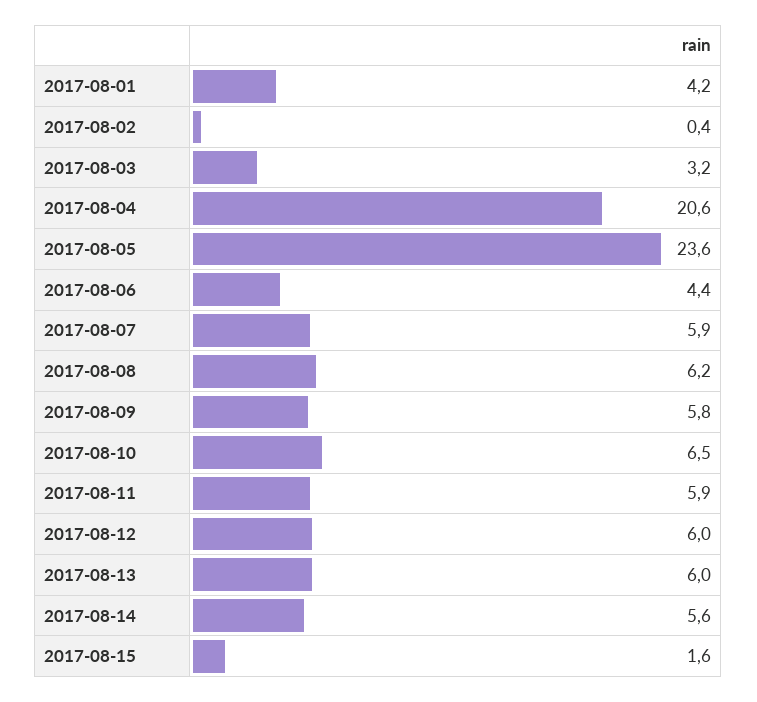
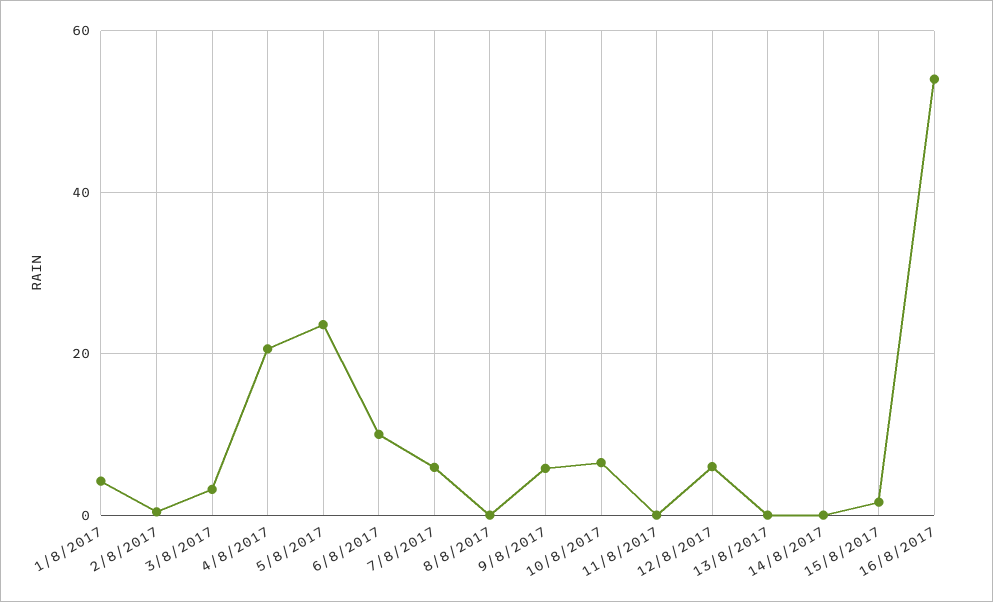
2017-08-06: 4.4 -> 10
2017-08-08: 6.2 -> 0
2017-08-11: 5.9 -> 0
2017-08-13: 6 -> 0
2017-08-14: 5.6 -> 0
16/8/2017: none -> 54

